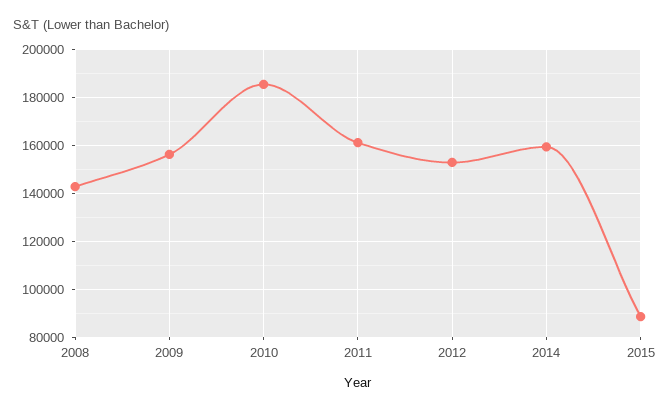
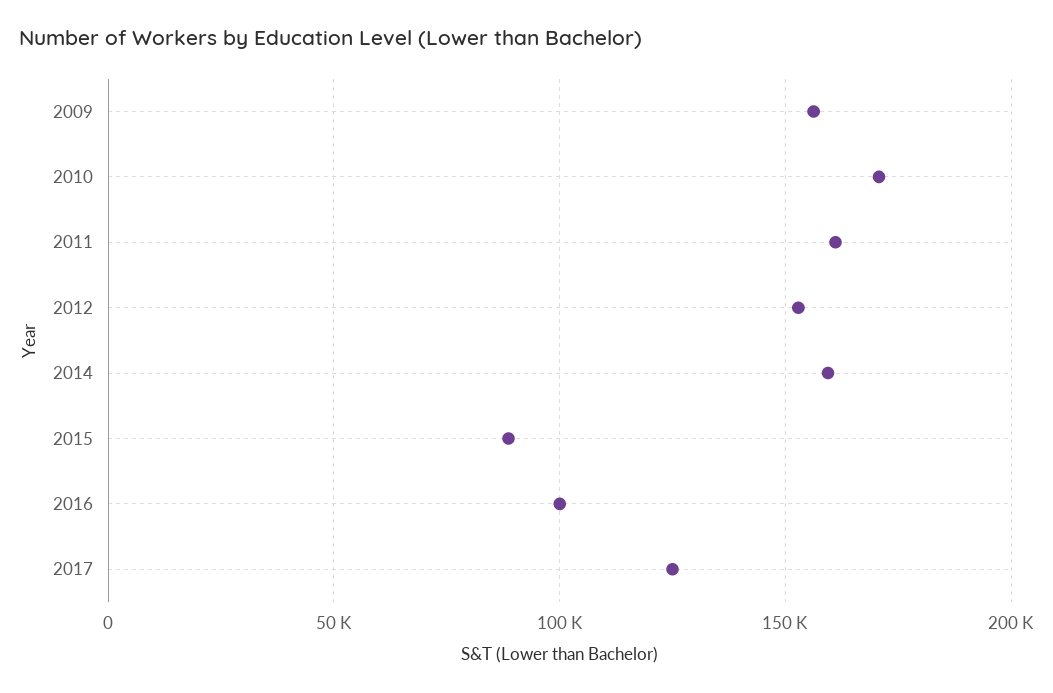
2008: 142500 -> none
2010: 185000 -> 170000
2016: none -> 100000
2017: none -> 125000

